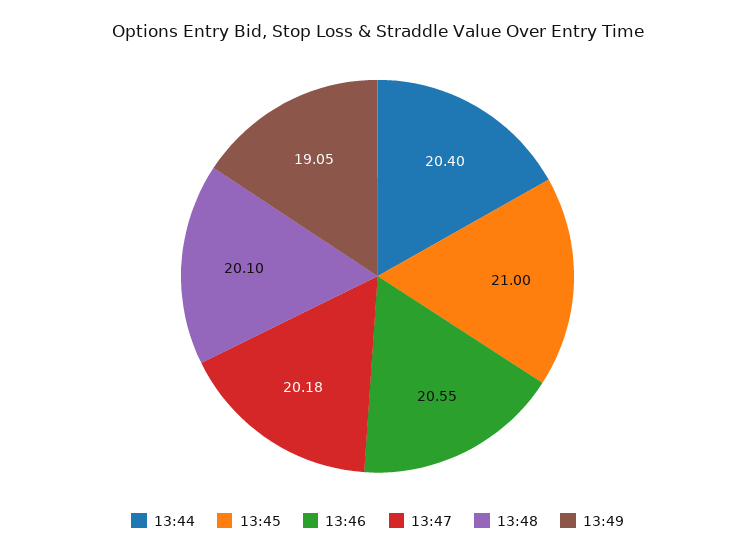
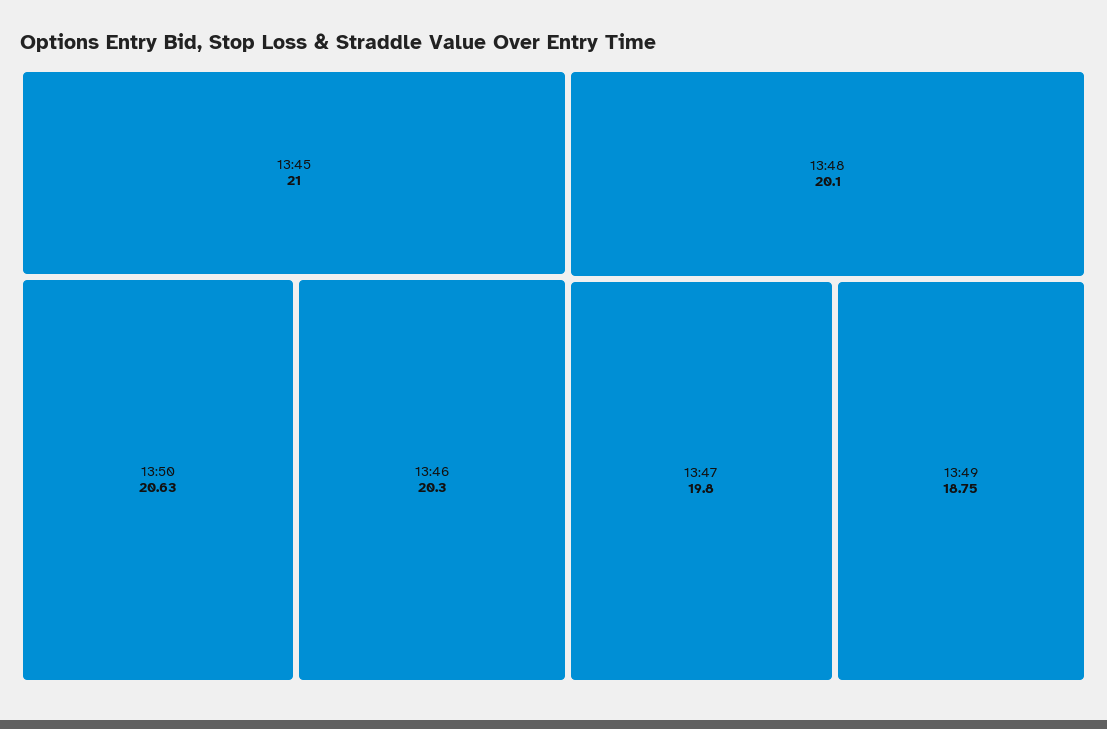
13:44: 20.4 -> none
13:46: 20.55 -> 20.3
13:47: 20.18 -> 19.8
13:49: 19.05 -> 18.75
13:50: none -> 20.63

